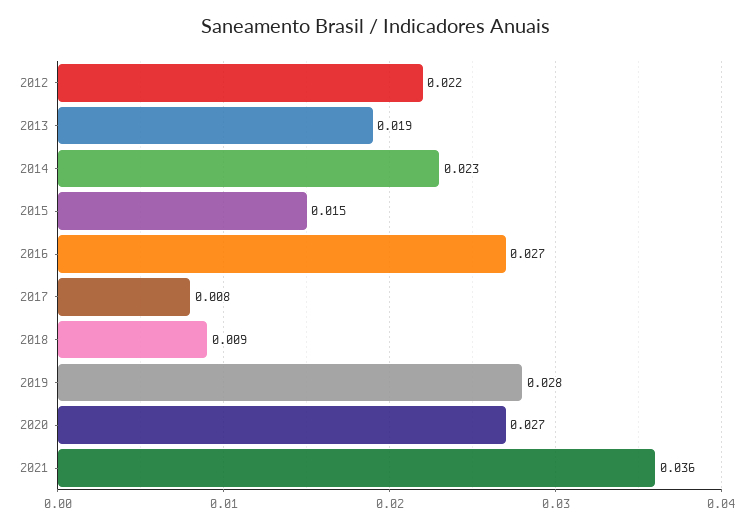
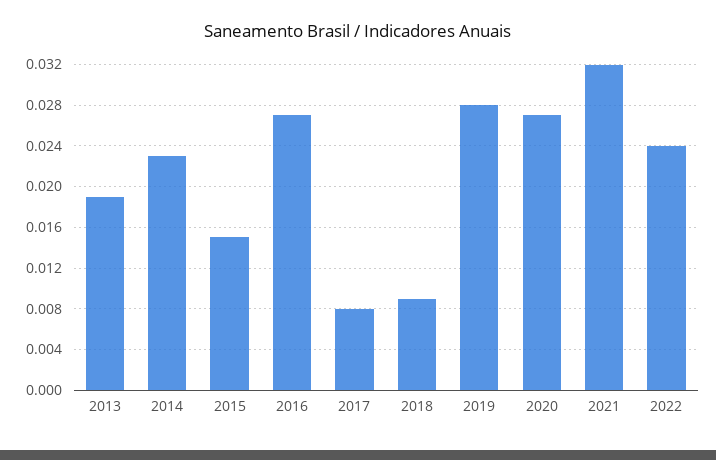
2012: 0.022 -> none
2021: 0.036 -> 0.032
2022: none -> 0.024

